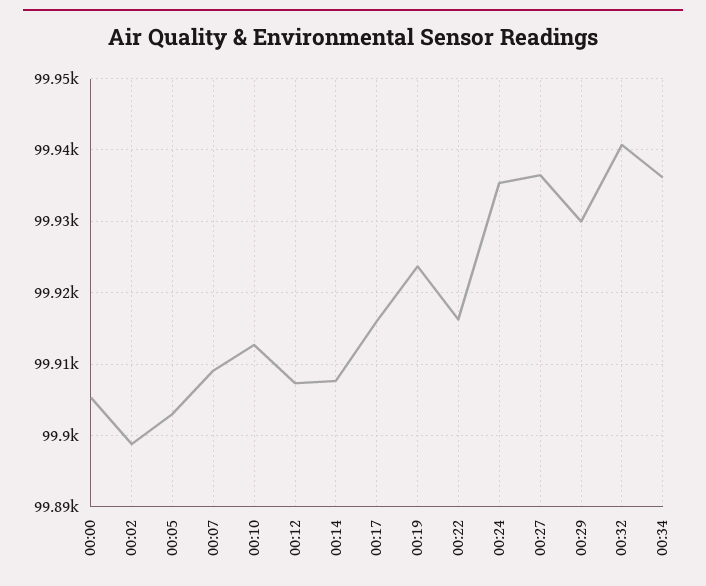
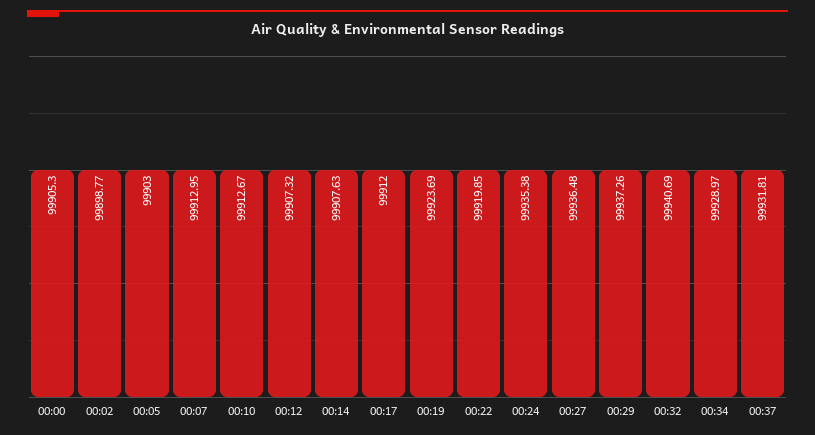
00:07: 99909 -> 99912.95
00:17: 99916 -> 99912
00:22: 99916 -> 99919.85
00:29: 99930 -> 99937.26
00:34: 99936 -> 99928.97
00:37: none -> 99931.81

